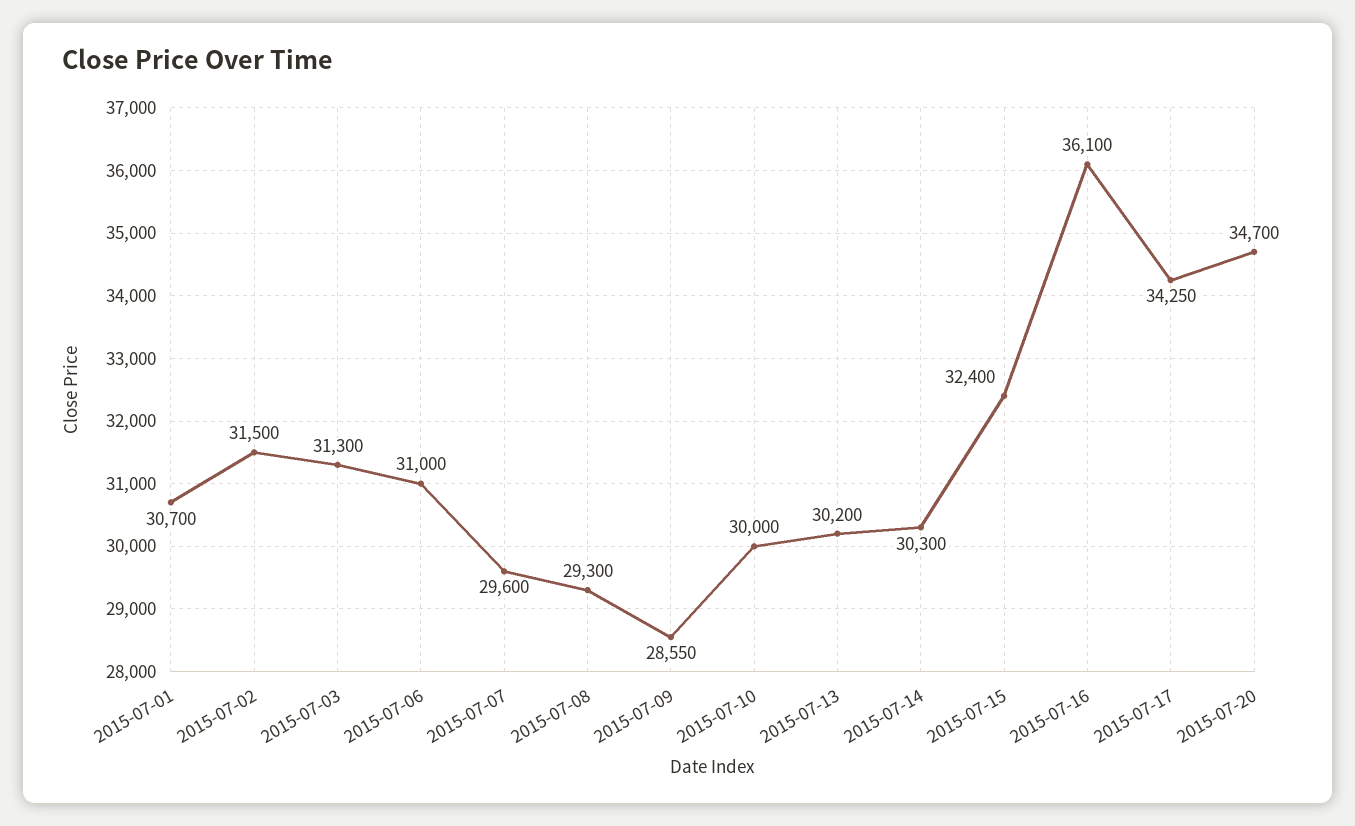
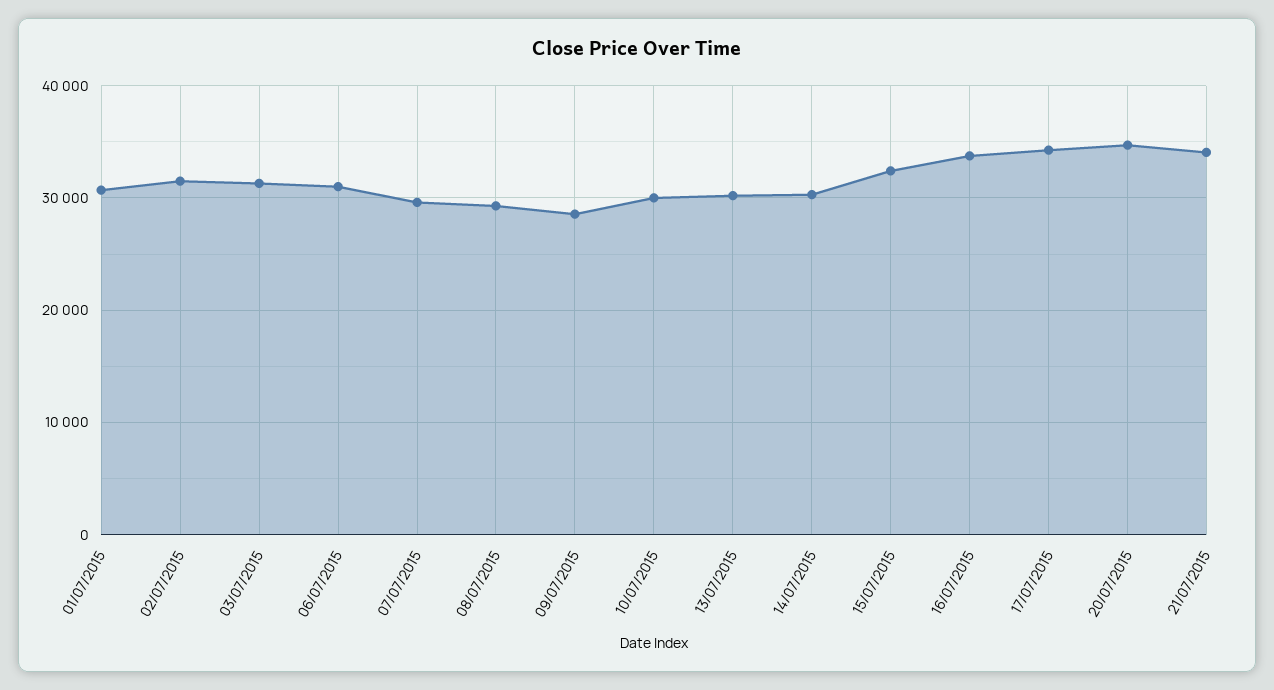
2015-07-16: 36100 -> 34000
21/07/2015: none -> 34000

